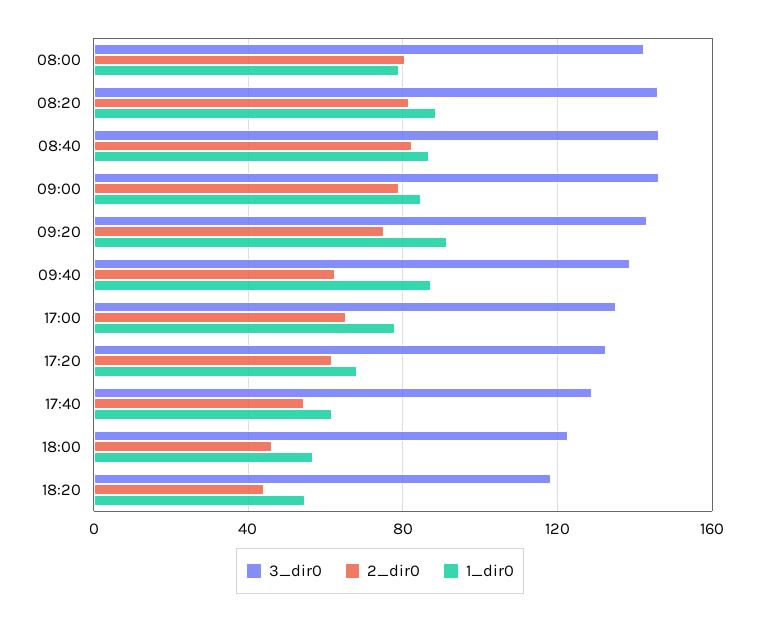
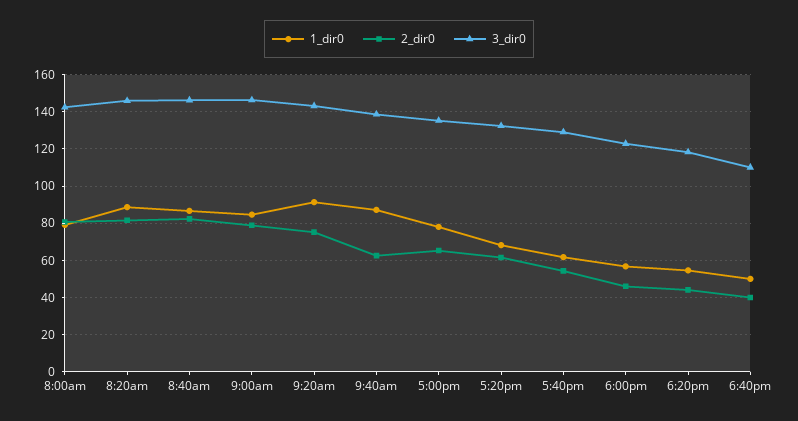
1_dir0, 6:40pm: none -> 50
2_dir0, 6:40pm: none -> 40
3_dir0, 6:40pm: none -> 110

